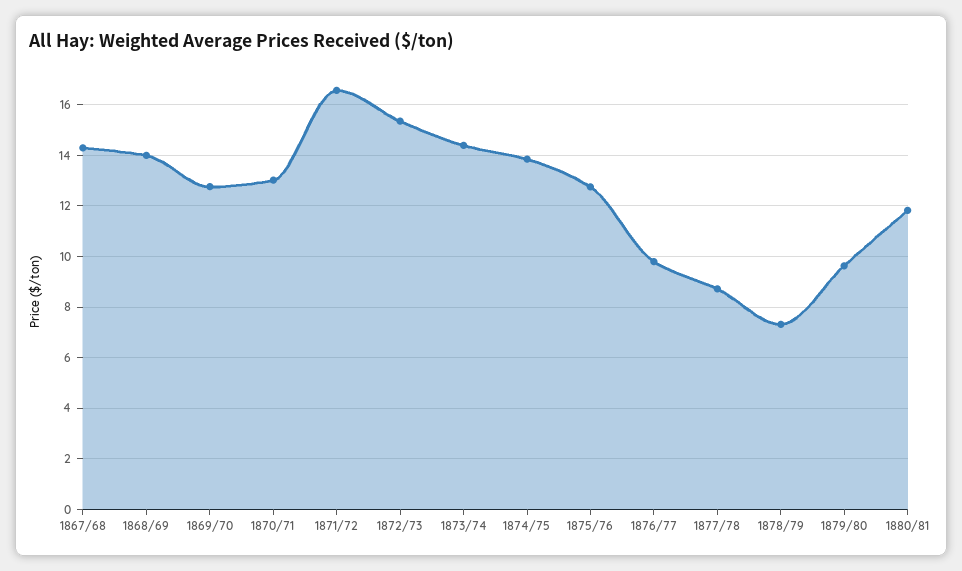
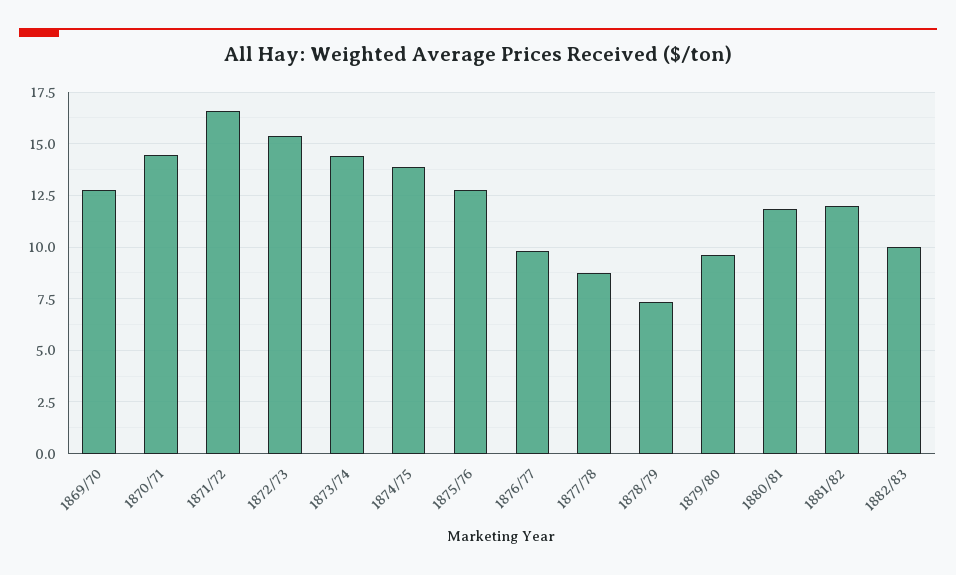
1867/68: 14.25 -> none
1868/69: 14 -> none
1870/71: 13 -> 14.5
1881/82: none -> 12
1882/83: none -> 10

